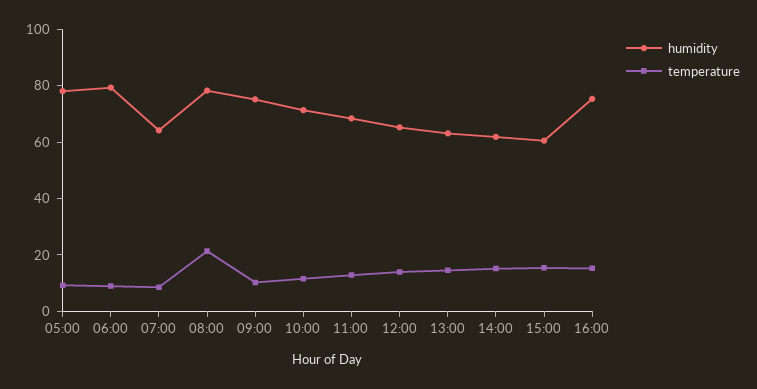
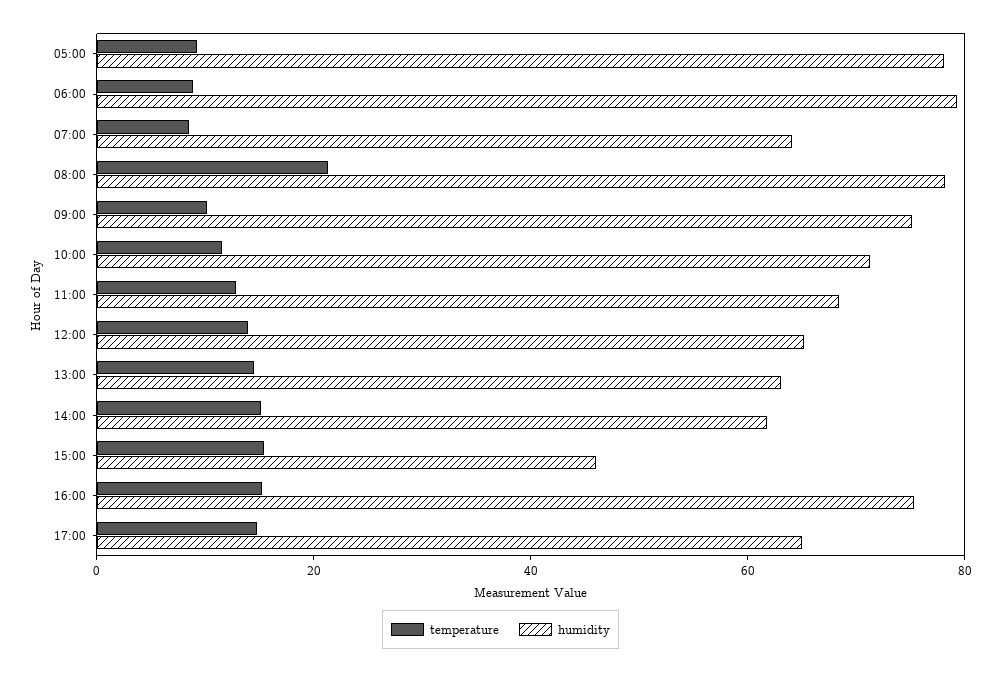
humidity, 15:00: 60 -> 45
temperature, 17:00: none -> 15
humidity, 17:00: none -> 65

